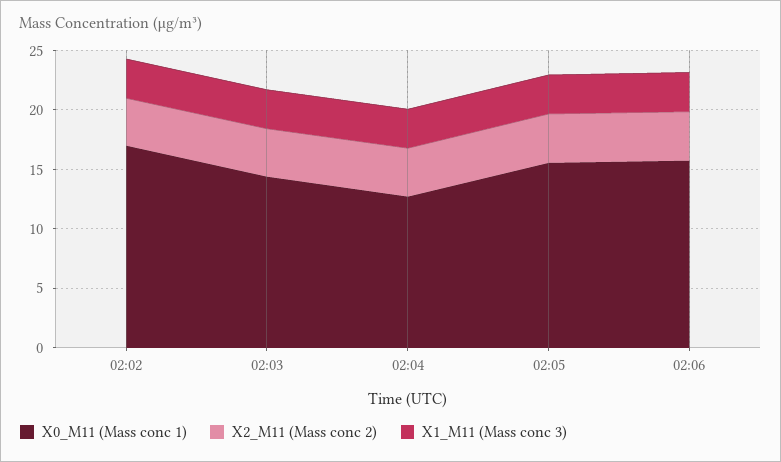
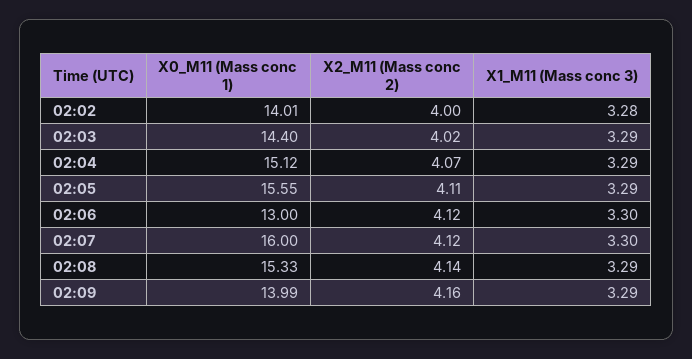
X0_M11 (Mass conc 1), 02:02: 17 -> 14.01
X0_M11 (Mass conc 1), 02:04: 13 -> 15.12
X0_M11 (Mass conc 1), 02:06: 16 -> 13
X0_M11 (Mass conc 1), 02:07: none -> 16
X2_M11 (Mass conc 2), 02:07: none -> 4.12
X1_M11 (Mass conc 3), 02:07: none -> 3.3
X0_M11 (Mass conc 1), 02:08: none -> 15.33
X2_M11 (Mass conc 2), 02:08: none -> 4.14
X1_M11 (Mass conc 3), 02:08: none -> 3.29
X0_M11 (Mass conc 1), 02:09: none -> 13.99
X2_M11 (Mass conc 2), 02:09: none -> 4.16
X1_M11 (Mass conc 3), 02:09: none -> 3.29

